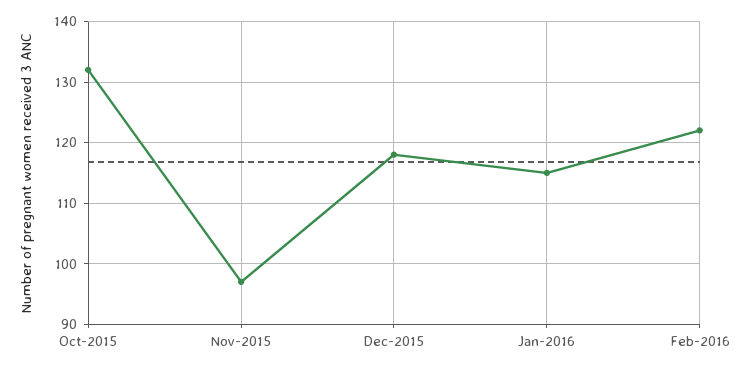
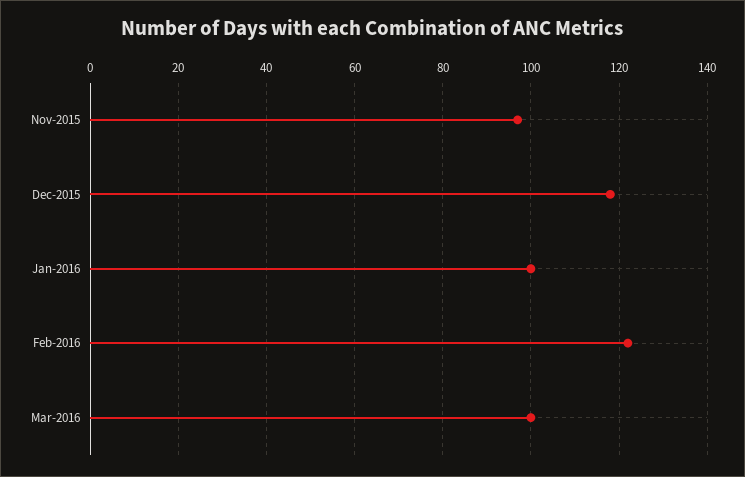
Oct-2015: 132 -> none
Jan-2016: 115 -> 100
Mar-2016: none -> 100

